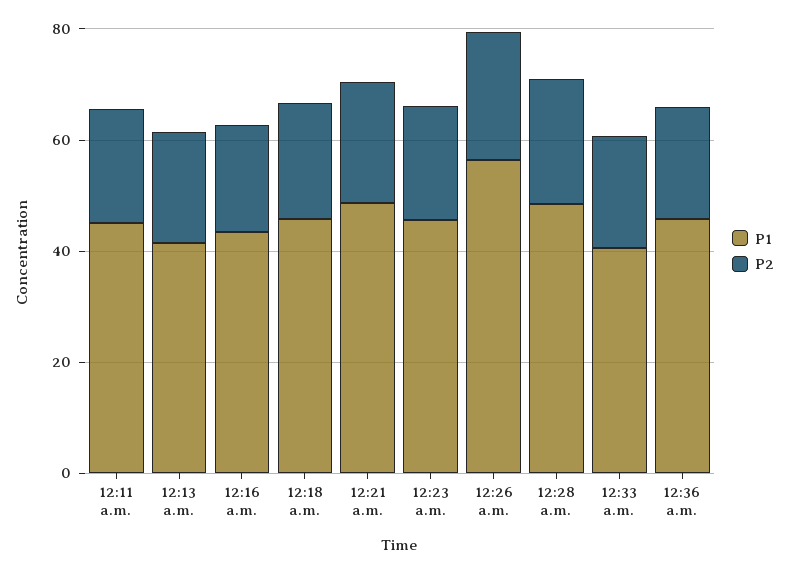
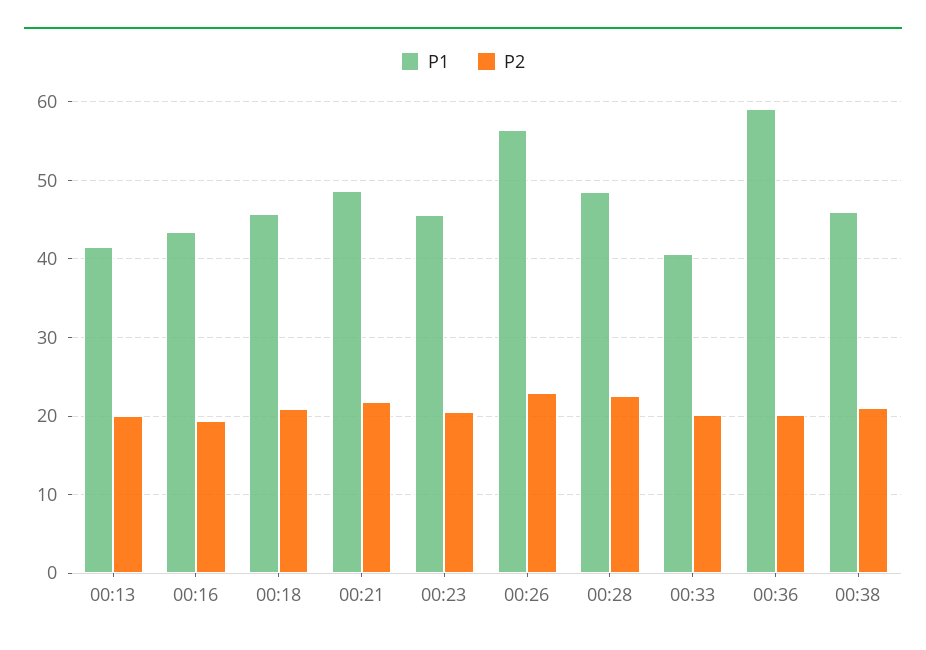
P1, 12:11 a.m.: 45 -> none
P2, 12:11 a.m.: 20 -> none
P1, 12:36 a.m.: 45 -> 59
P1, 00:38: none -> 46
P2, 00:38: none -> 21

